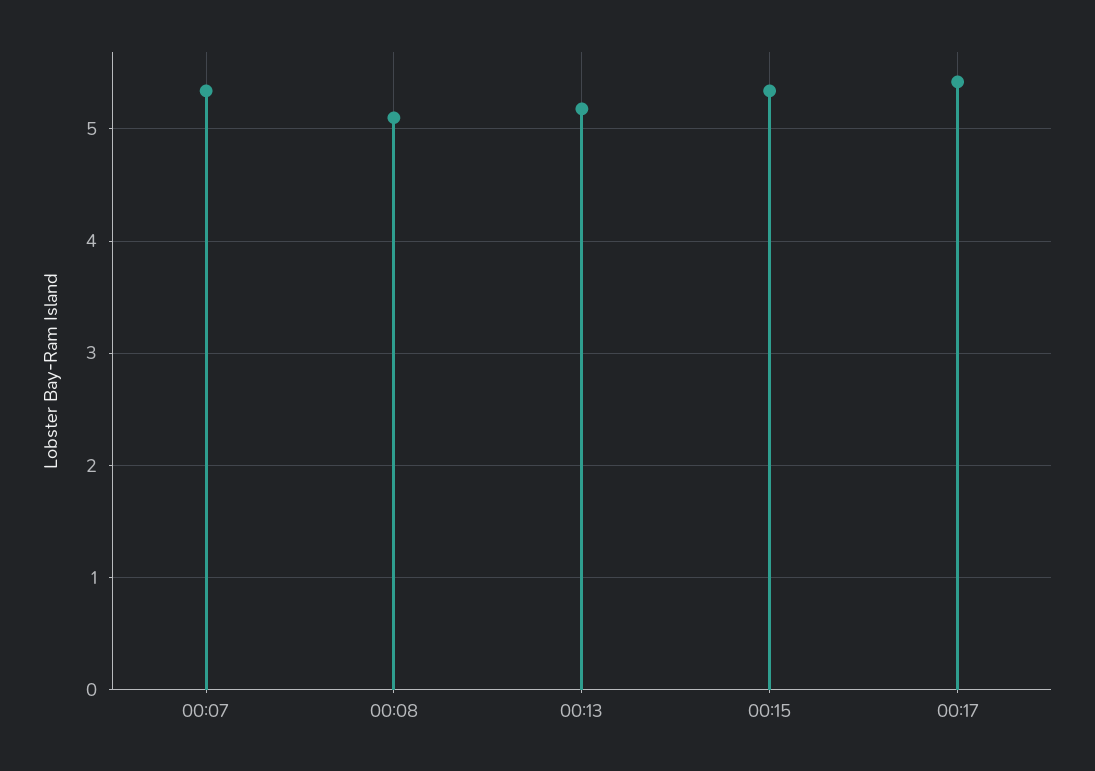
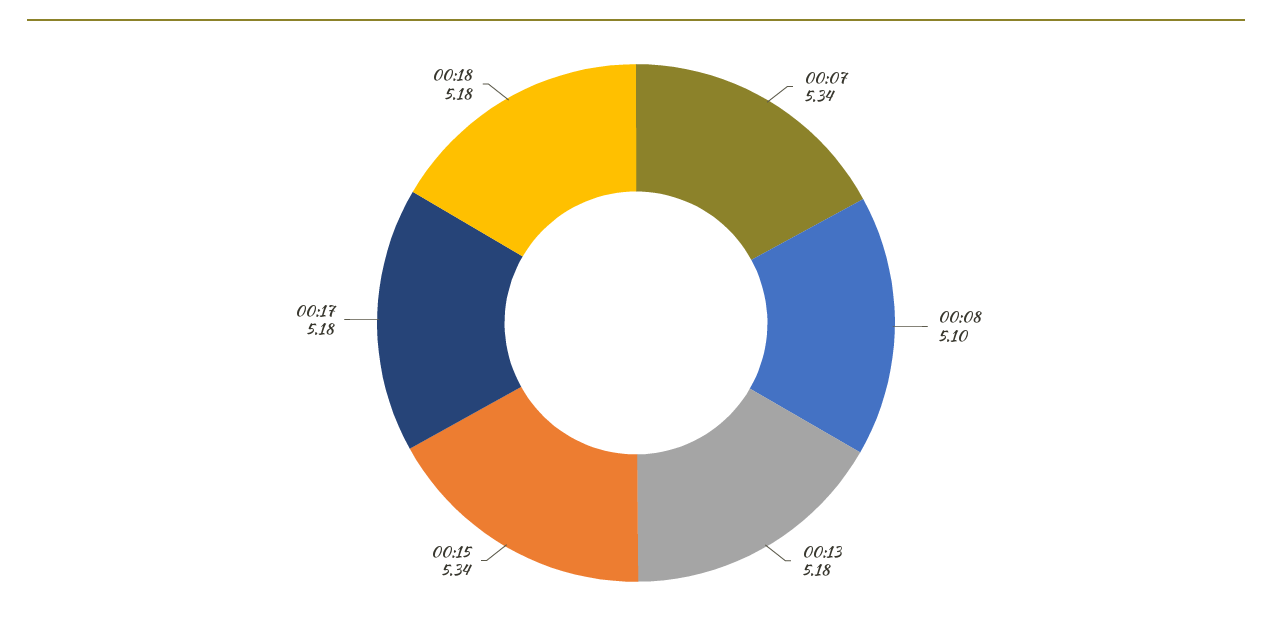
00:17: 5.4 -> 5.18
00:18: none -> 5.18

